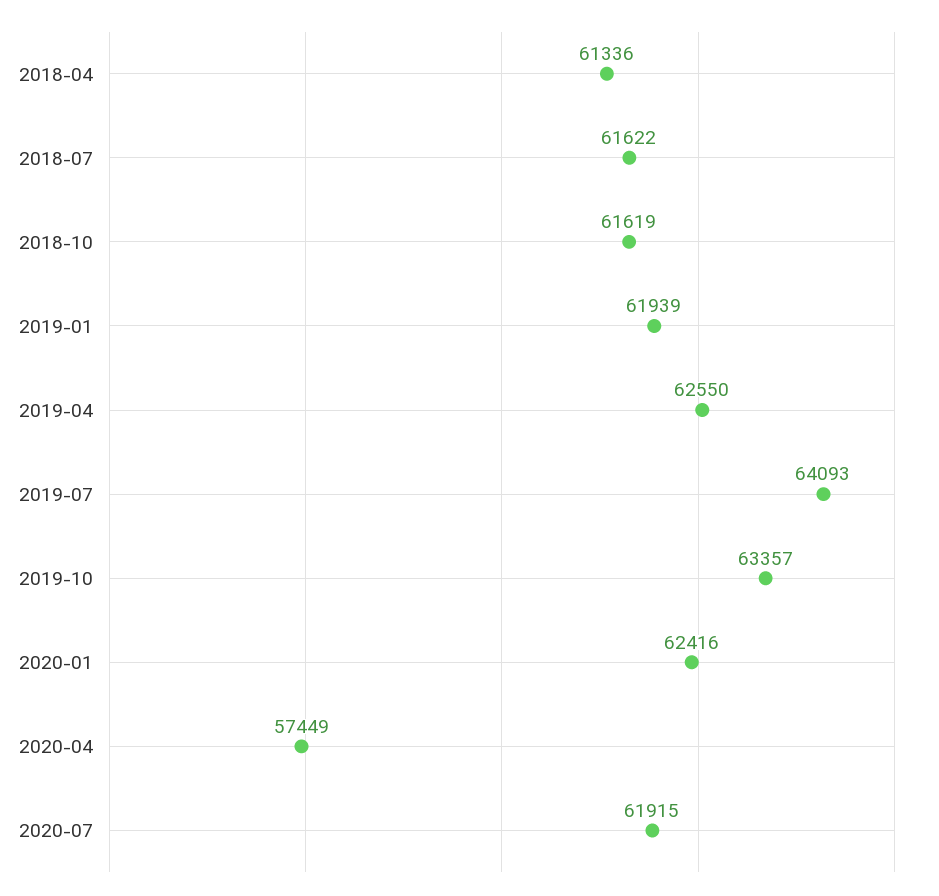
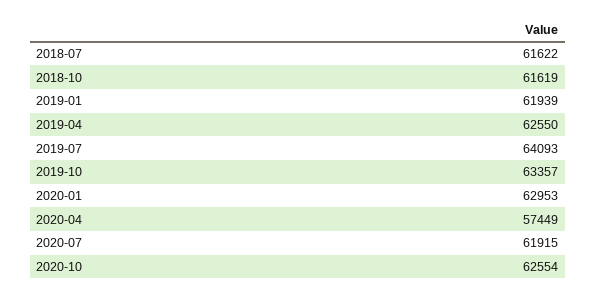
2018-04: 61336 -> none
2020-01: 62416 -> 62953
2020-10: none -> 62554

